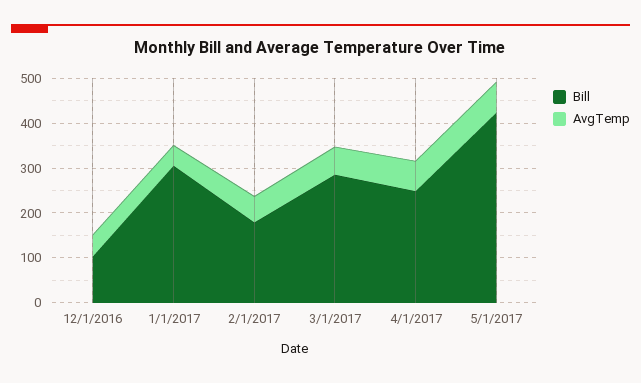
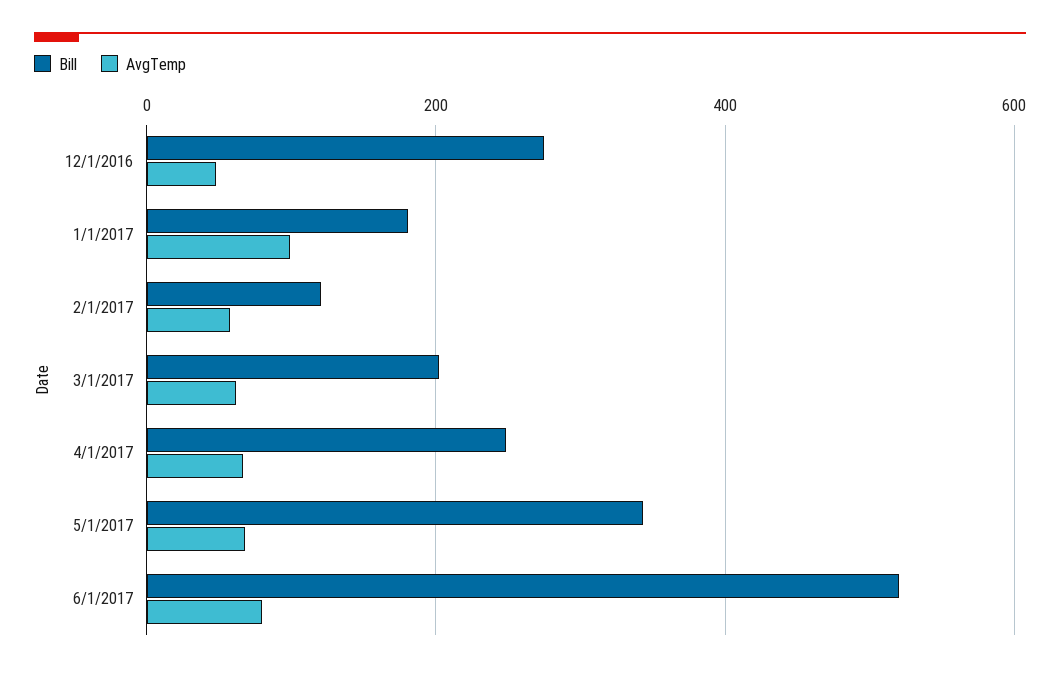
Bill, 12/1/2016: 100 -> 280
Bill, 1/1/2017: 300 -> 180
AvgTemp, 1/1/2017: 40 -> 100
Bill, 2/1/2017: 180 -> 120
Bill, 3/1/2017: 280 -> 200
Bill, 5/1/2017: 420 -> 340
Bill, 6/1/2017: none -> 520
AvgTemp, 6/1/2017: none -> 80

